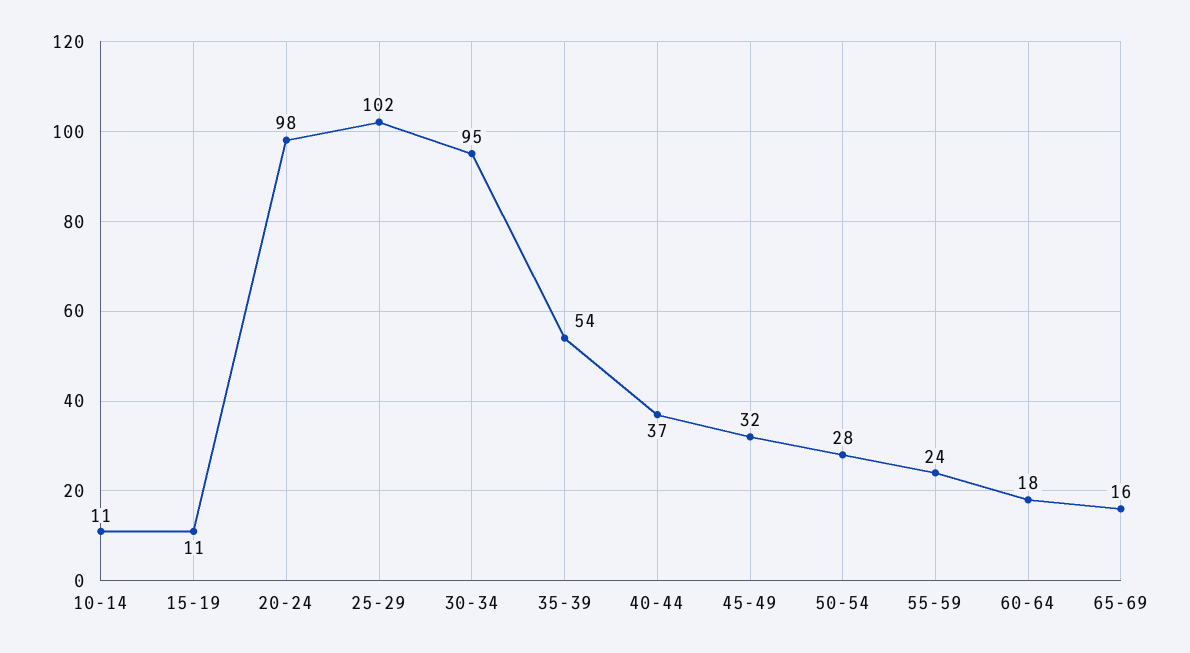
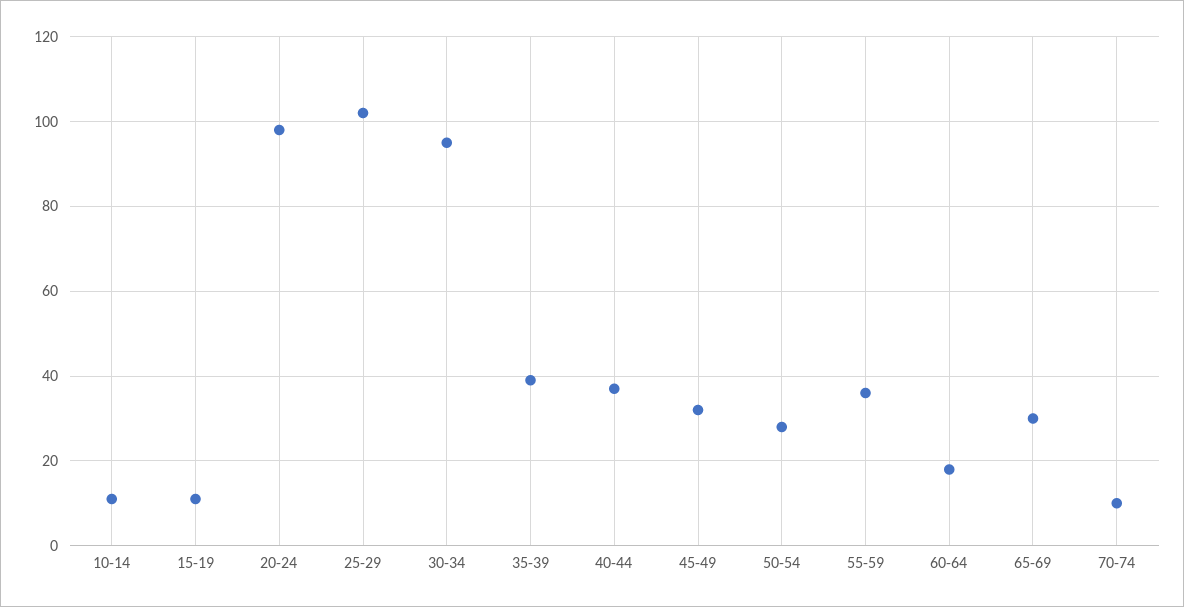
35-39: 54 -> 40
55-59: 24 -> 35
65-69: 16 -> 30
70-74: none -> 10

